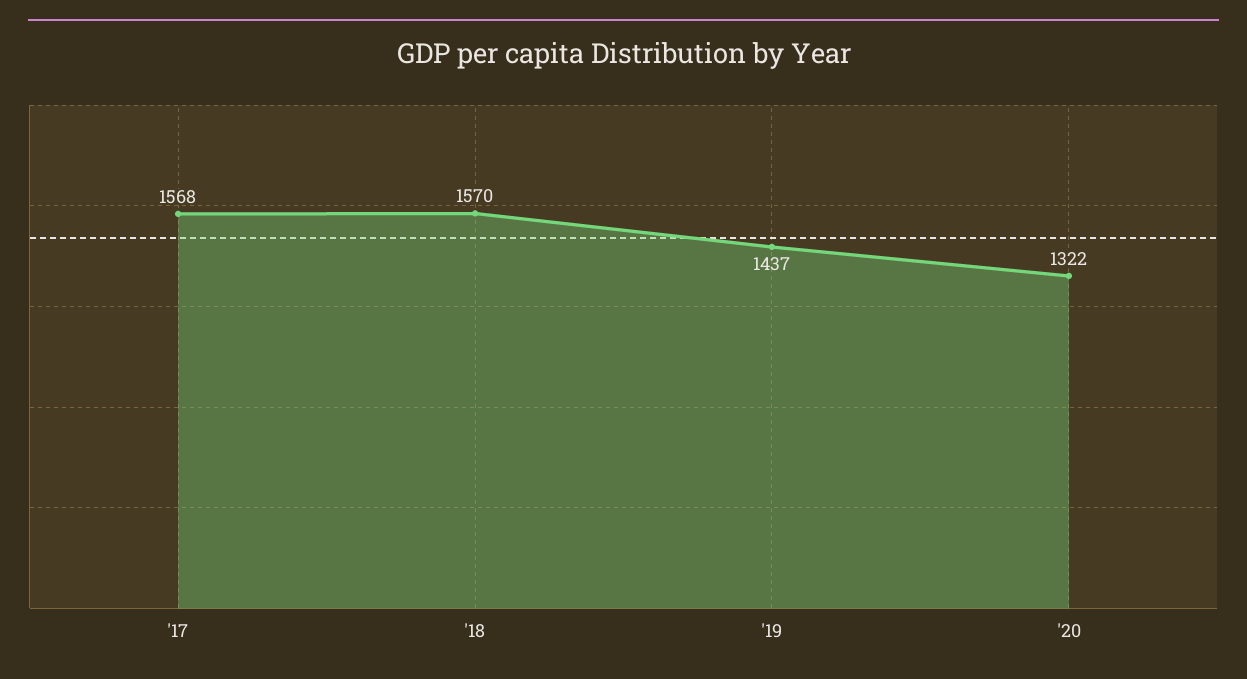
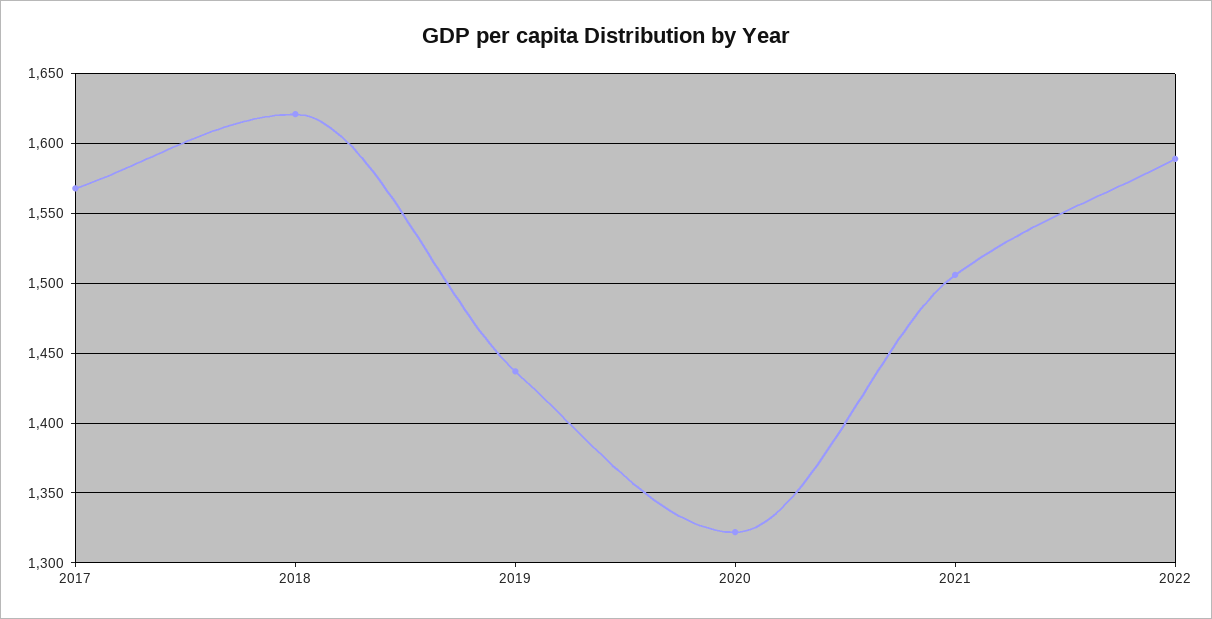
'18: 1570 -> 1620
2021: none -> 1505
2022: none -> 1590

